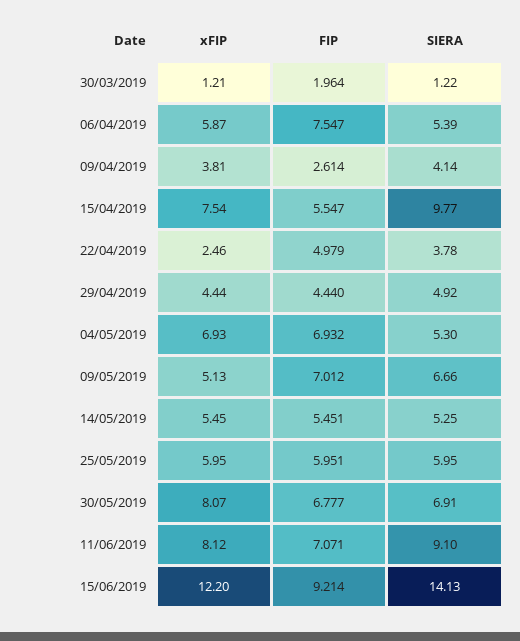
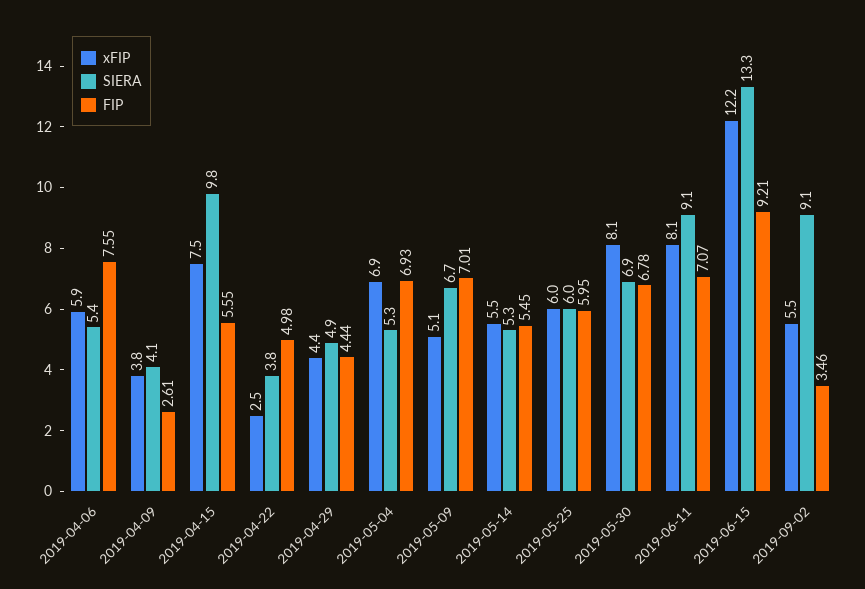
xFIP, 30/03/2019: 1.21 -> none
FIP, 30/03/2019: 1.964 -> none
SIERA, 30/03/2019: 1.22 -> none
SIERA, 15/06/2019: 14.13 -> 13.3
xFIP, 2019-09-02: none -> 5.5
SIERA, 2019-09-02: none -> 9.1
FIP, 2019-09-02: none -> 3.46

